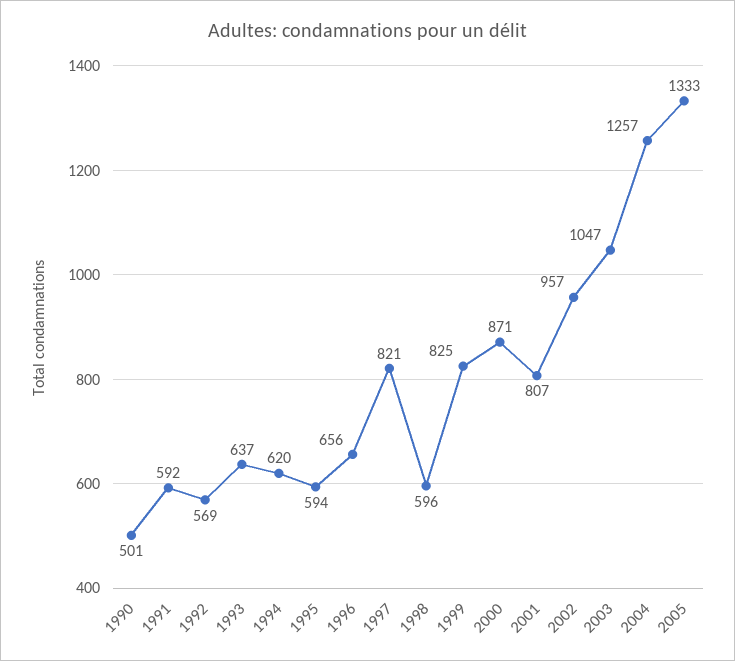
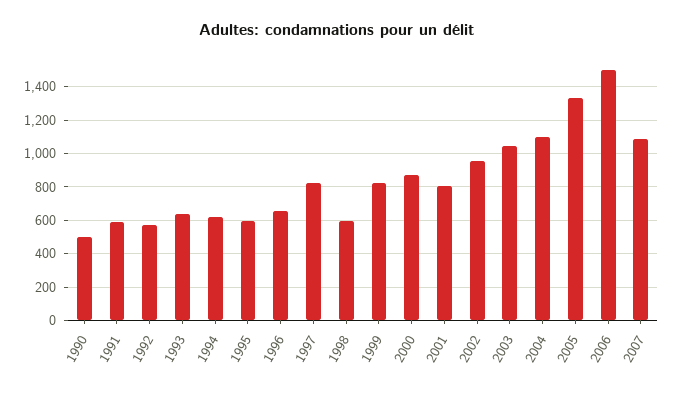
2004: 1257 -> 1100
2006: none -> 1500
2007: none -> 1100

